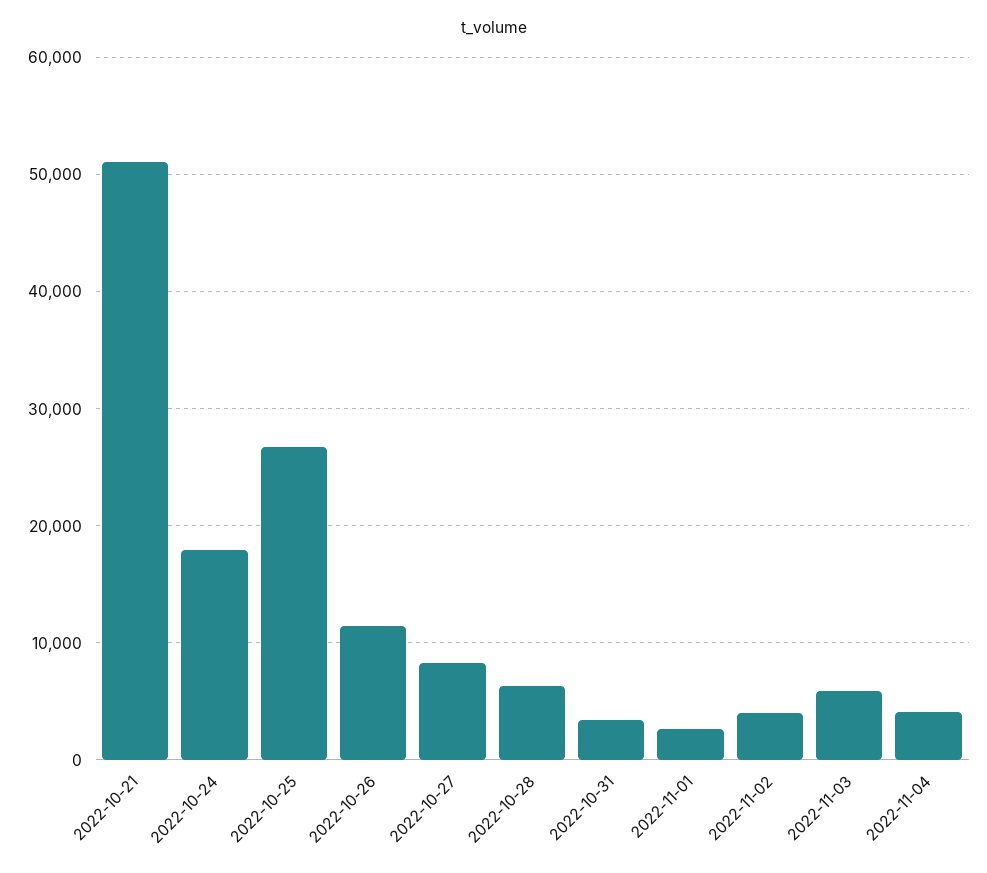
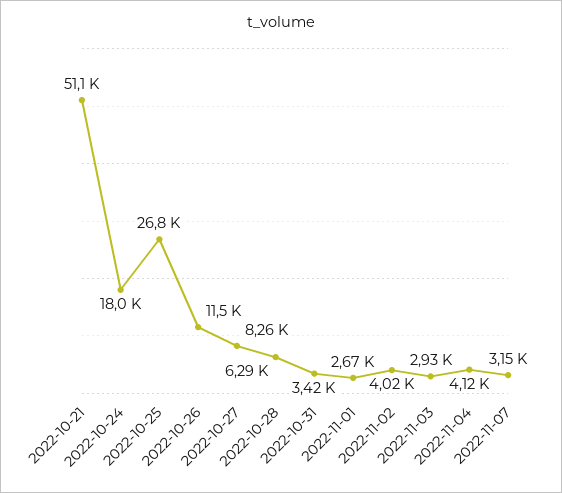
2022-11-03: 6000 -> 2930
2022-11-07: none -> 3150

